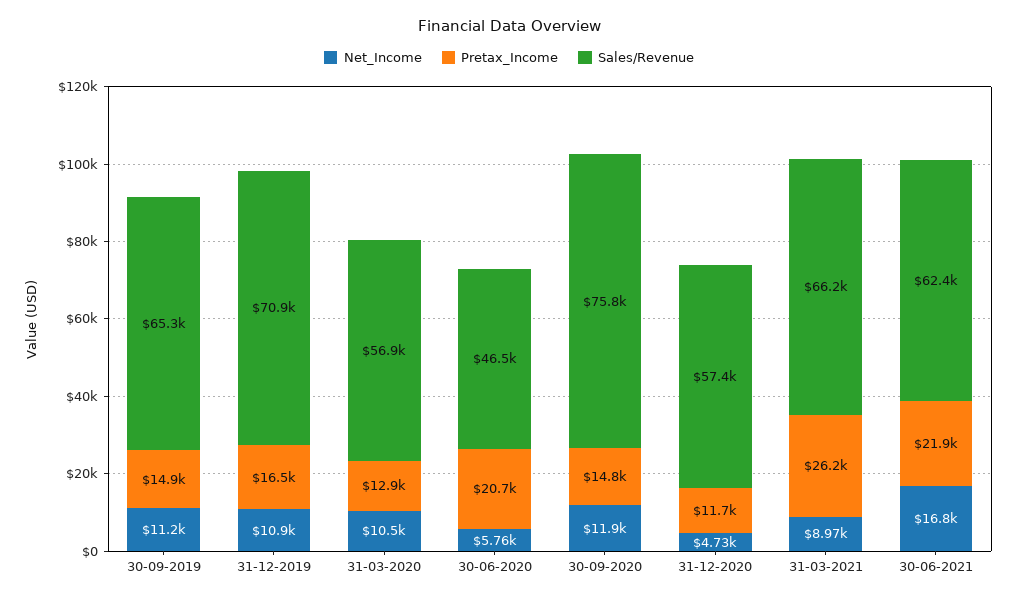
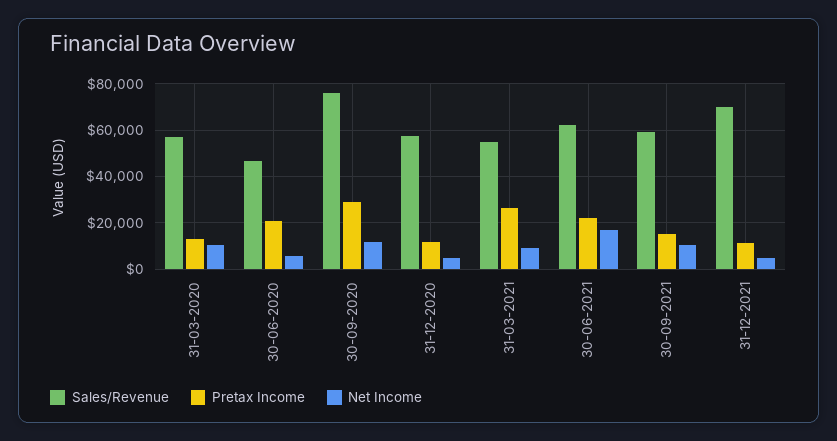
Net_Income, 30-09-2019: 11200 -> none
Pretax_Income, 30-09-2019: 14900 -> none
Sales/Revenue, 30-09-2019: 65300 -> none
Net_Income, 31-12-2019: 10900 -> none
Pretax_Income, 31-12-2019: 16500 -> none
Sales/Revenue, 31-12-2019: 70900 -> none
Pretax_Income, 30-09-2020: 14800 -> 30000
Sales/Revenue, 31-03-2021: 66200 -> 55000
Sales/Revenue, 30-09-2021: none -> 60000
Pretax_Income, 30-09-2021: none -> 15000
Net_Income, 30-09-2021: none -> 10000
Sales/Revenue, 31-12-2021: none -> 70000
Pretax_Income, 31-12-2021: none -> 10000
Net_Income, 31-12-2021: none -> 5000

